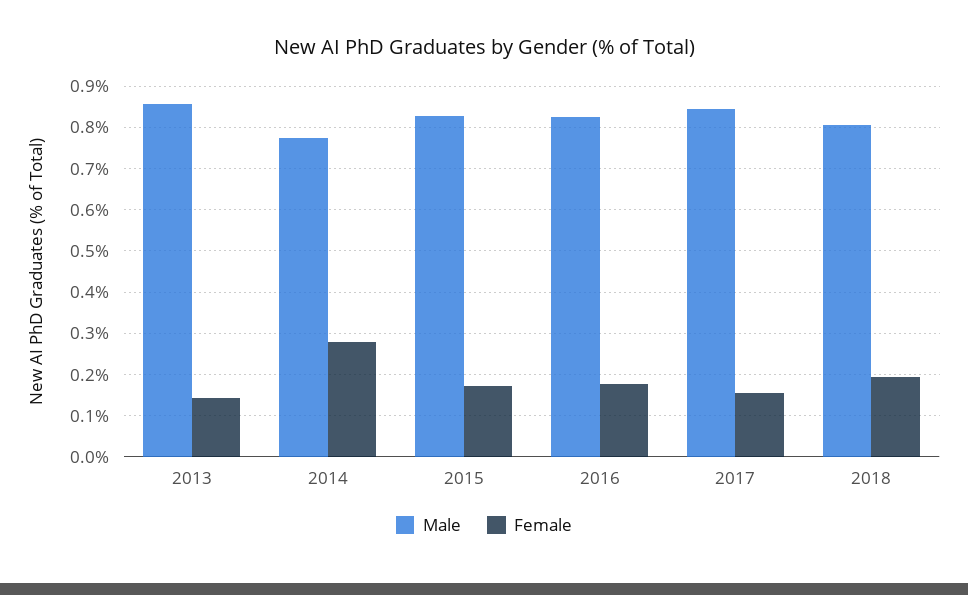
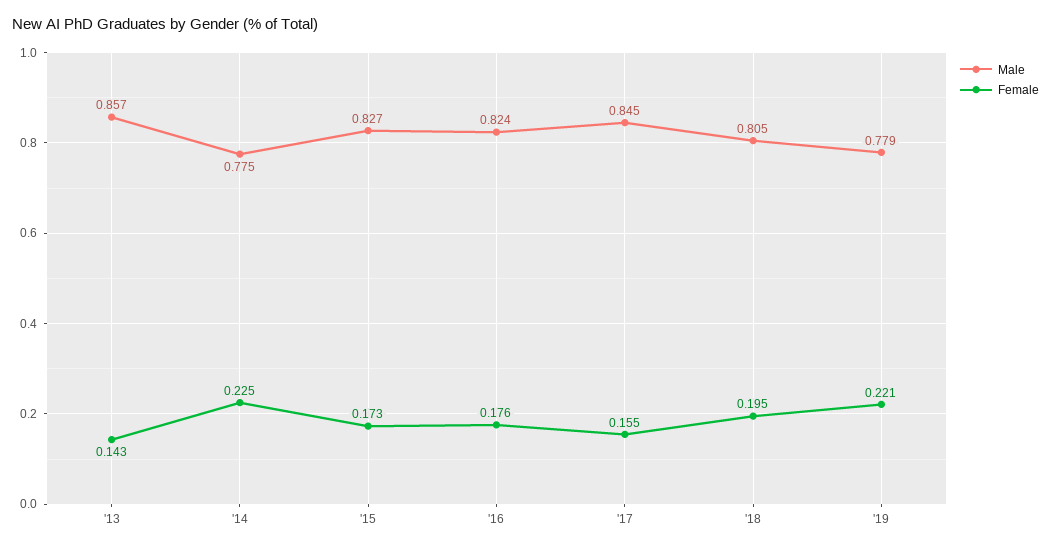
Female, 2014: 0.28 -> 0.225
Male, '19: none -> 0.779
Female, '19: none -> 0.221

